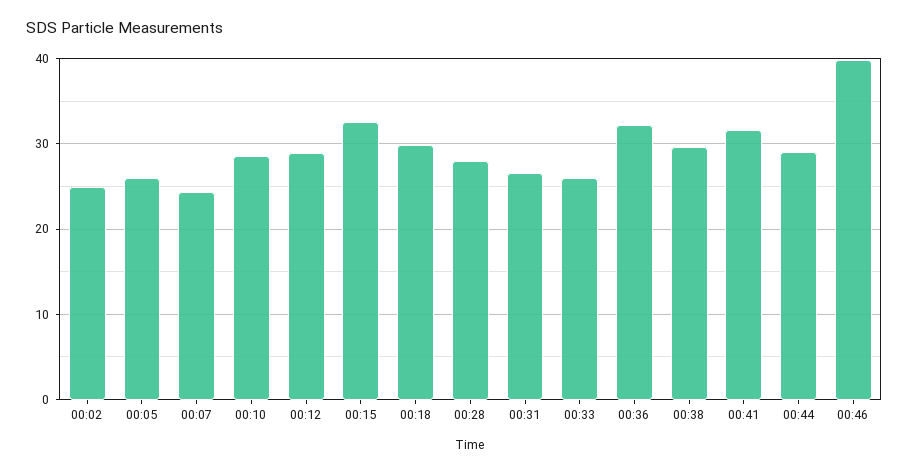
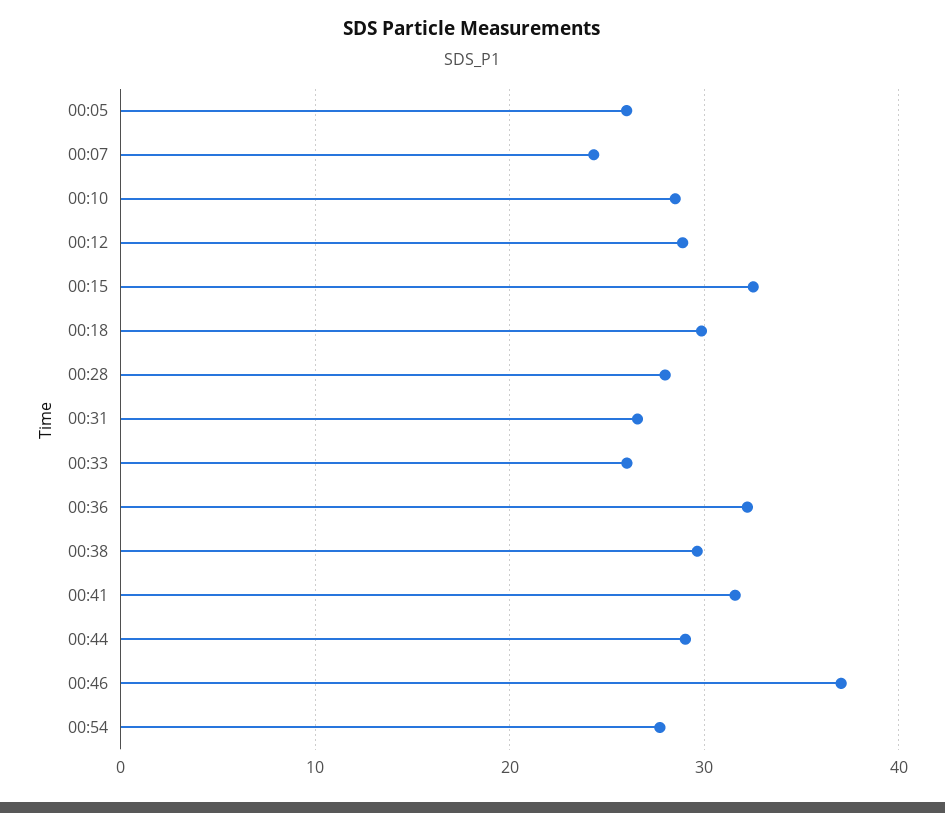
00:02: 25 -> none
00:46: 40 -> 37
00:54: none -> 28

